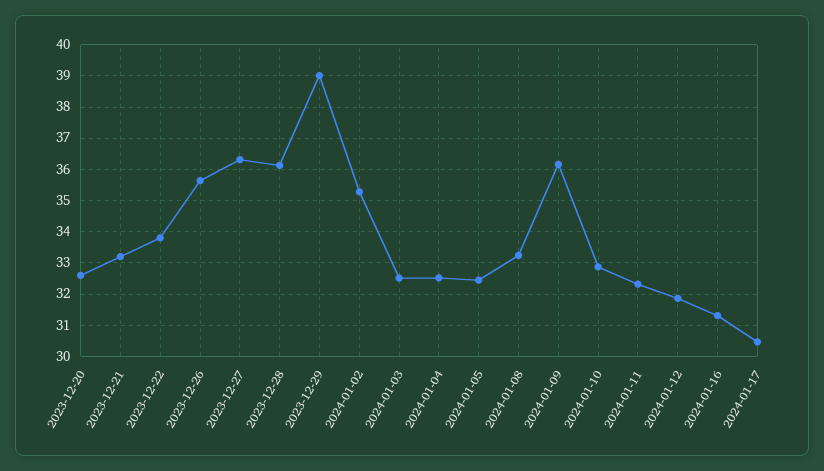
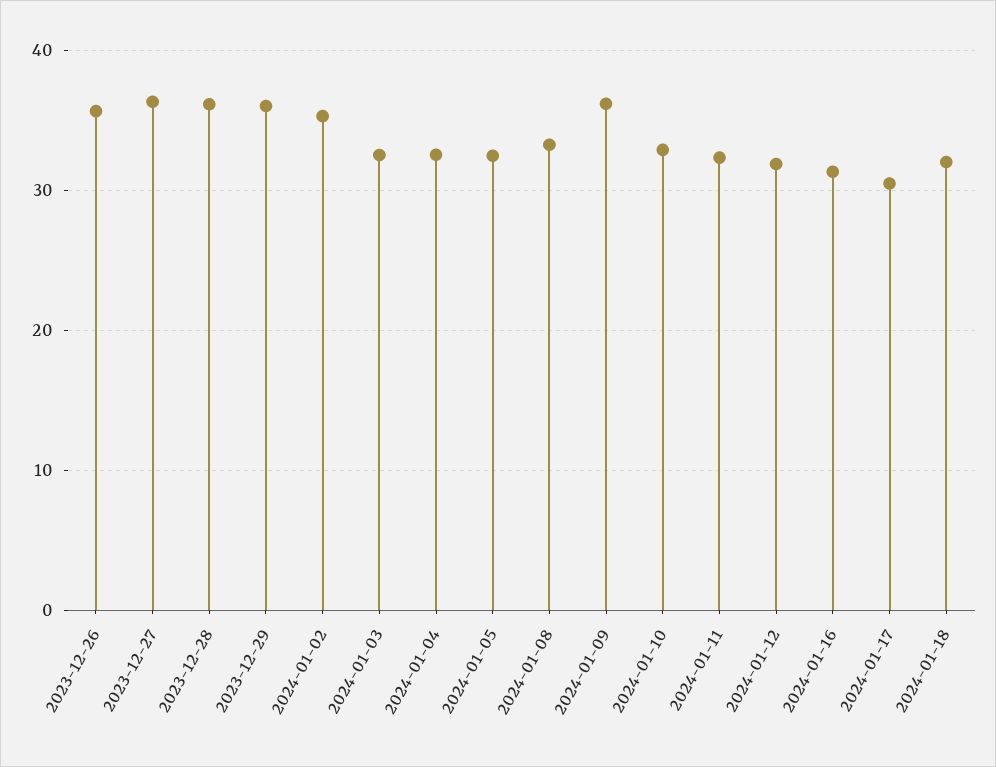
2023-12-20: 32.6 -> none
2023-12-21: 33.2 -> none
2023-12-22: 33.8 -> none
2023-12-29: 39 -> 36
2024-01-18: none -> 32

